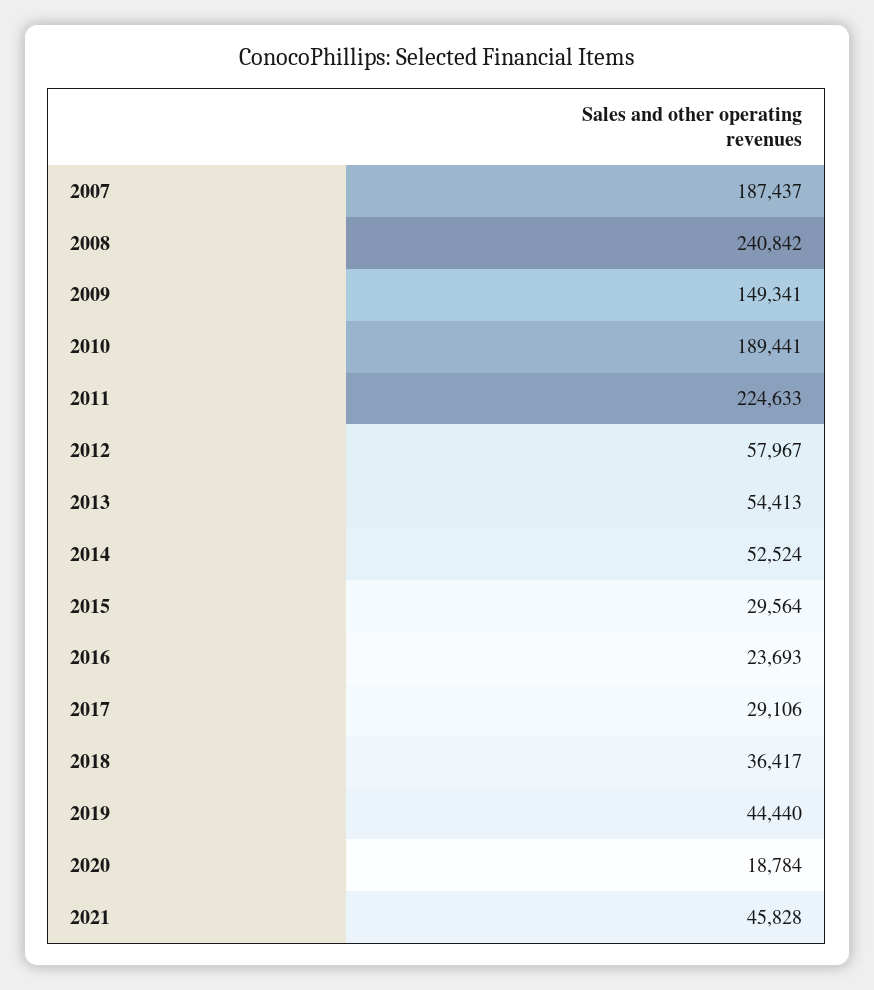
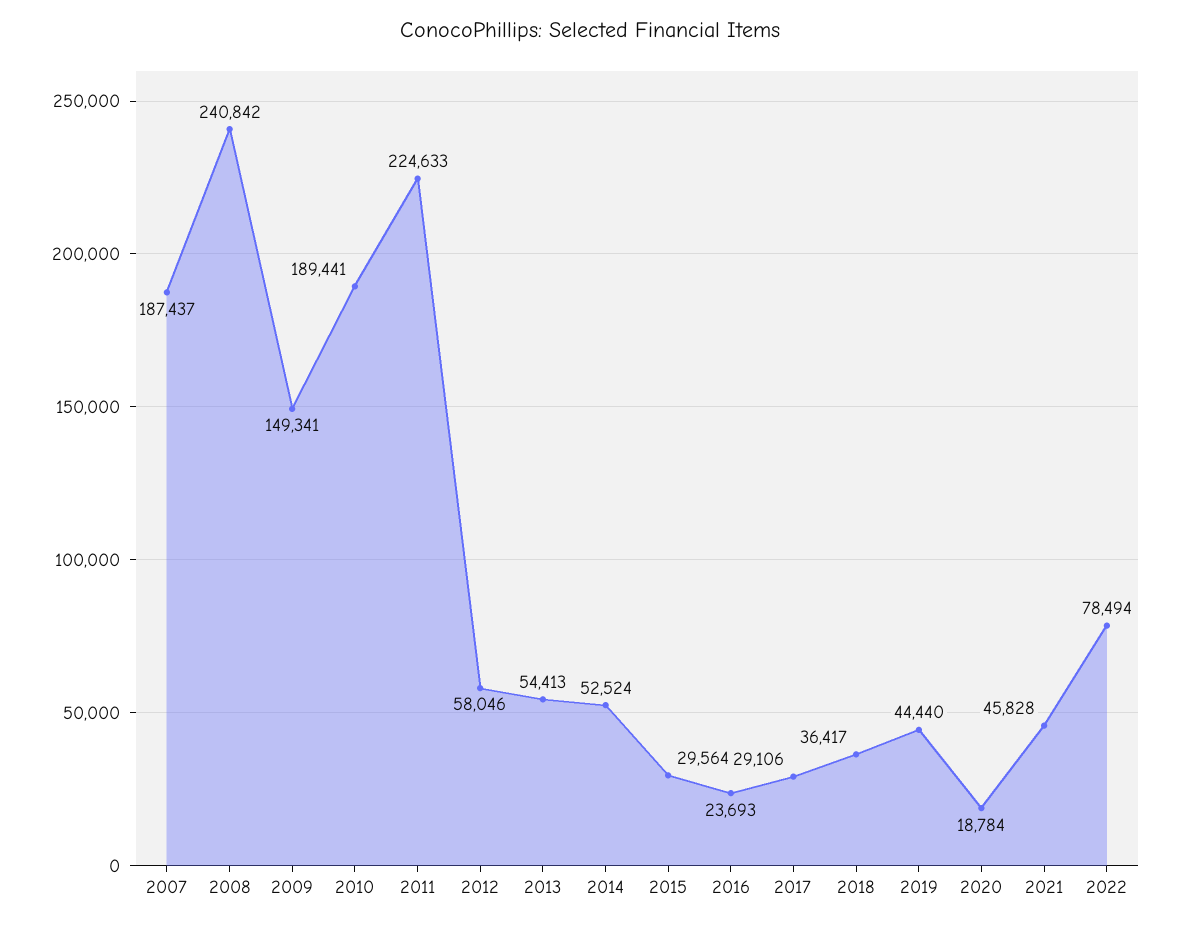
2012: 57967 -> 58046
2022: none -> 78494

